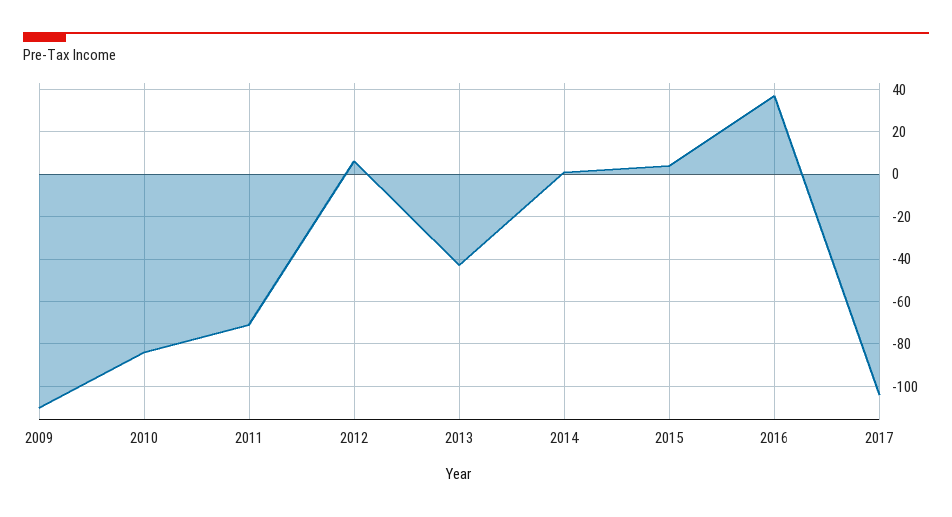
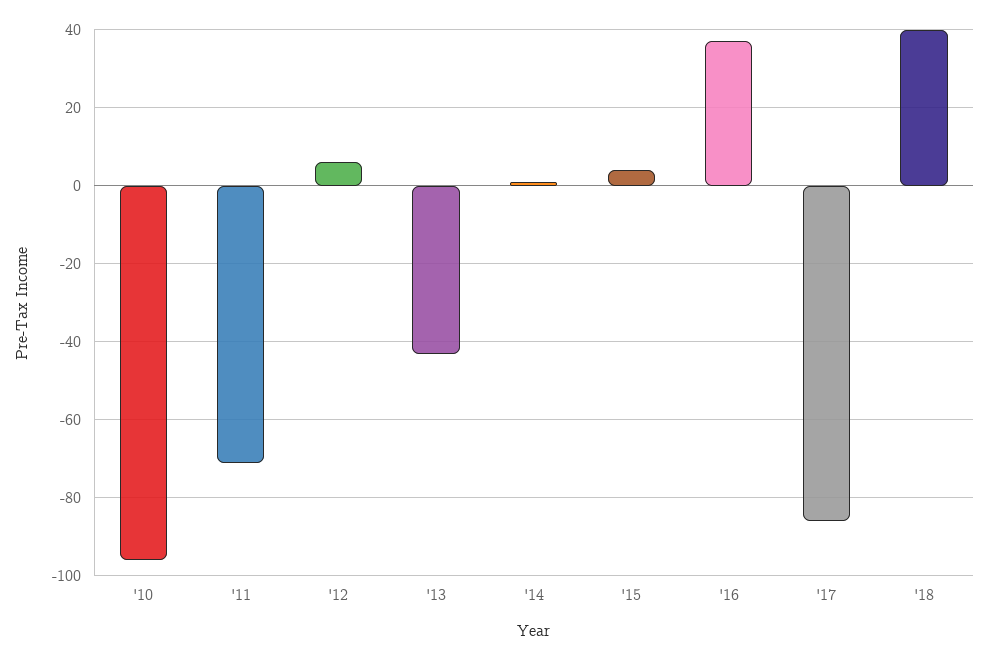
2009: -110 -> none
2010: -85 -> -95
2017: -105 -> -85
'18: none -> 40

